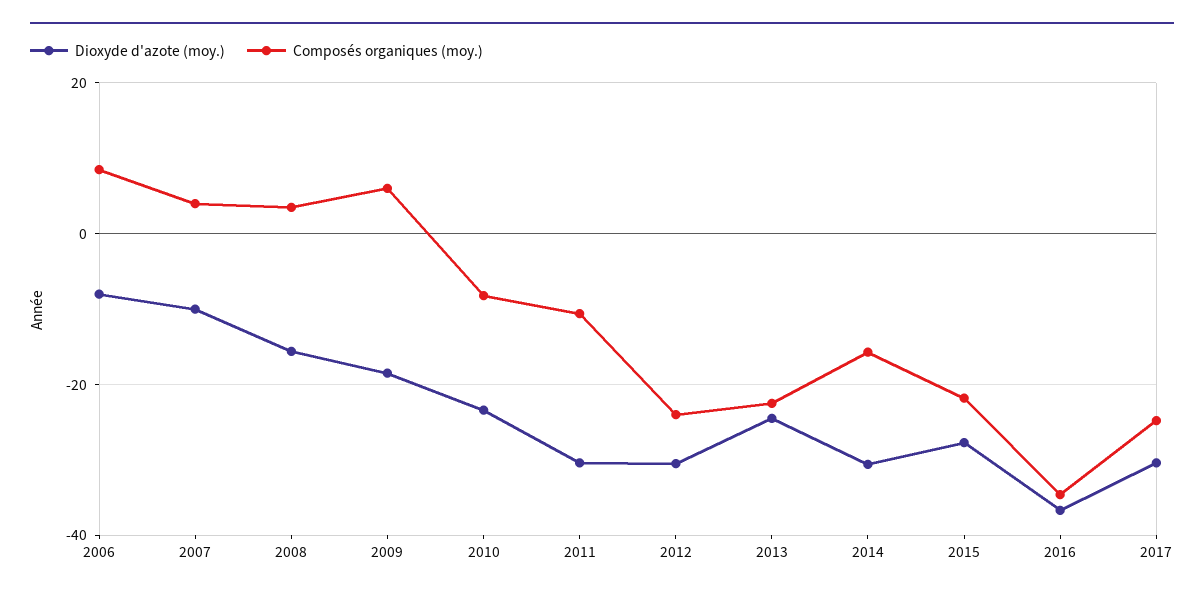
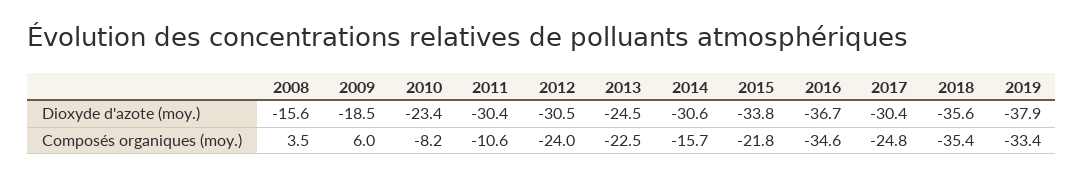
Dioxyde d'azote (moy.), 2006: -8 -> none
Composés organiques (moy.), 2006: 8 -> none
Dioxyde d'azote (moy.), 2007: -10 -> none
Composés organiques (moy.), 2007: 4 -> none
Dioxyde d'azote (moy.), 2015: -28 -> -33.8
Dioxyde d'azote (moy.), 2018: none -> -35.6
Dioxyde d'azote (moy.), 2019: none -> -37.9
Composés organiques (moy.), 2018: none -> -35.4
Composés organiques (moy.), 2019: none -> -33.4

